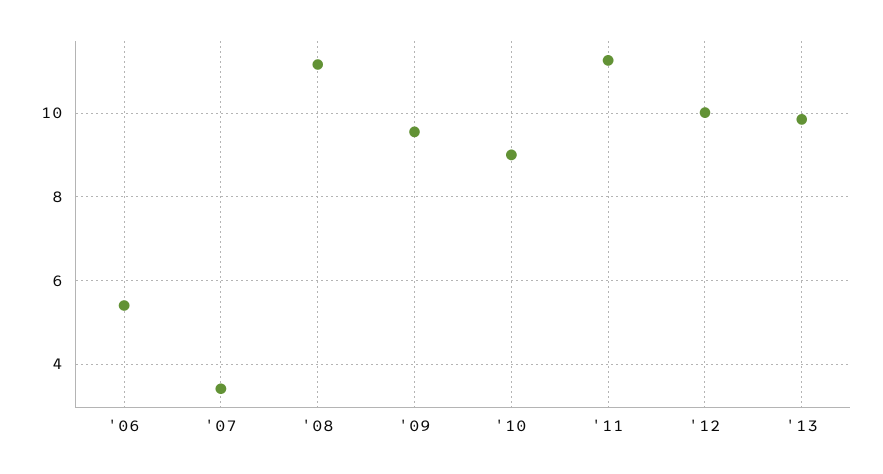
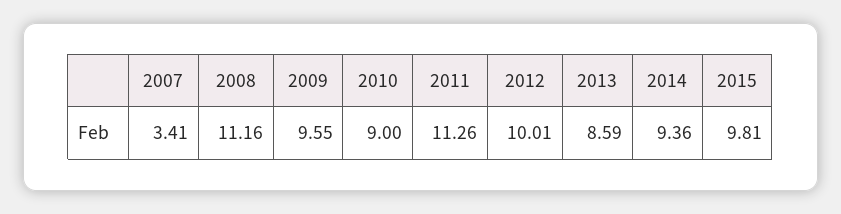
'06: 5.4 -> none
'13: 9.8 -> 8.59
2014: none -> 9.36
2015: none -> 9.81

